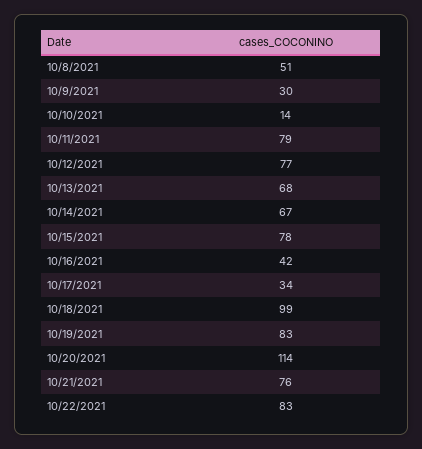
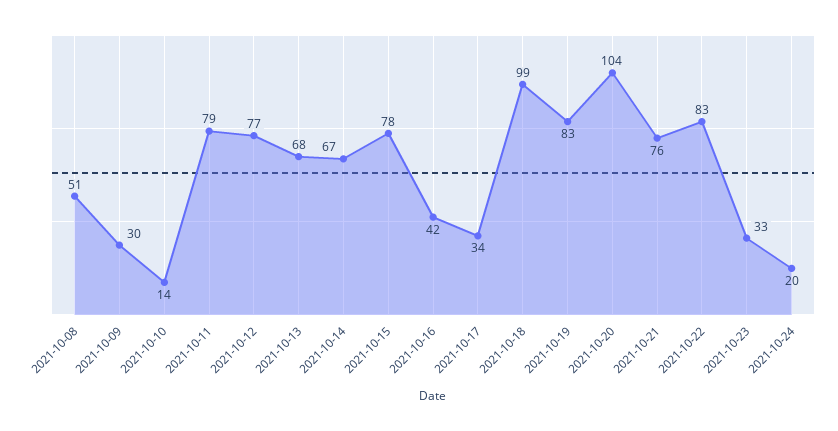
10/20/2021: 114 -> 104
2021-10-23: none -> 33
2021-10-24: none -> 20

